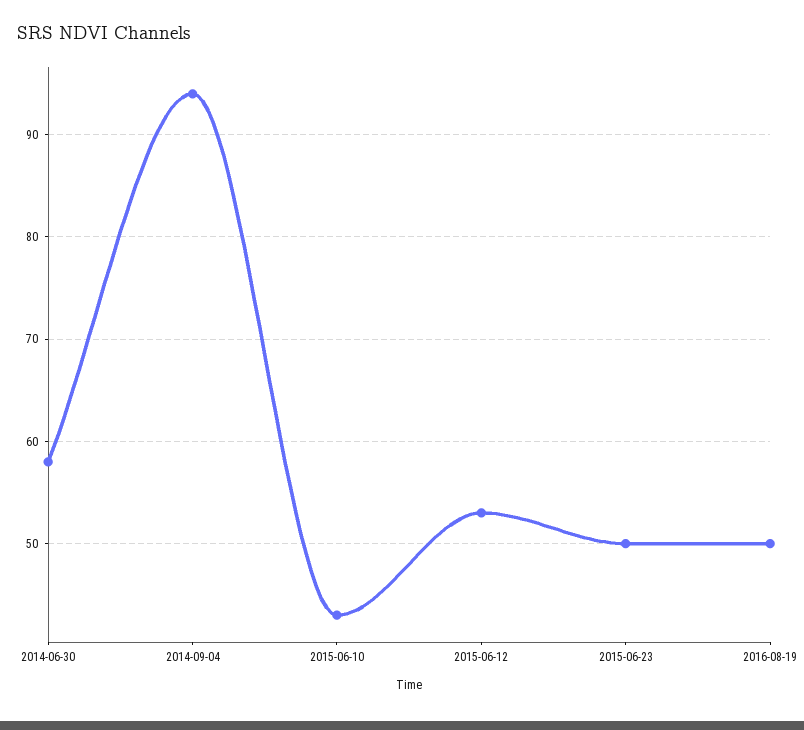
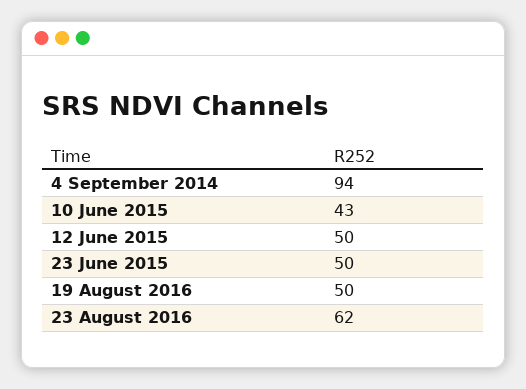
2014-06-30: 58 -> none
2015-06-12: 53 -> 50
23 August 2016: none -> 62

